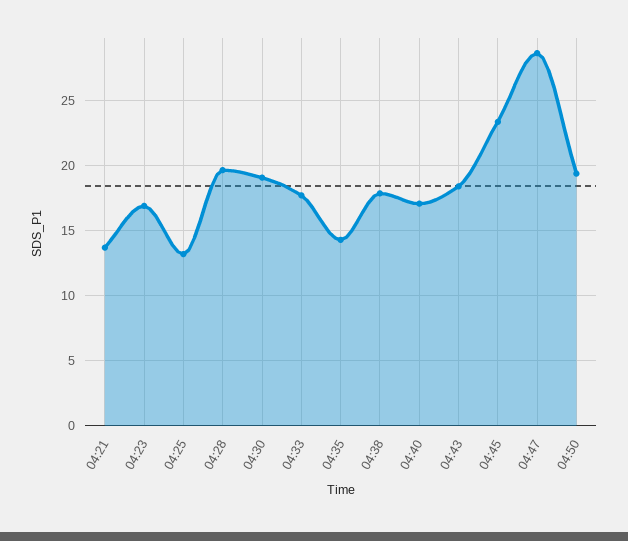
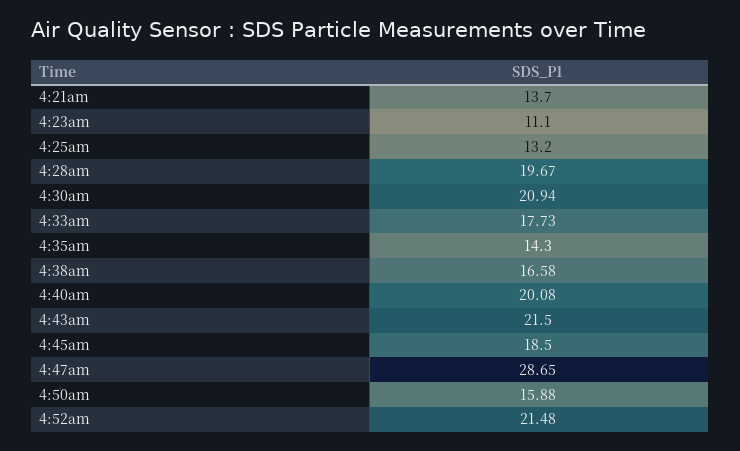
04:23: 17 -> 11.1
04:30: 19 -> 20.94
04:38: 18 -> 16.58
04:40: 17 -> 20.08
04:43: 18.5 -> 21.5
04:45: 23.5 -> 18.5
04:50: 19.5 -> 15.88
4:52am: none -> 21.48

